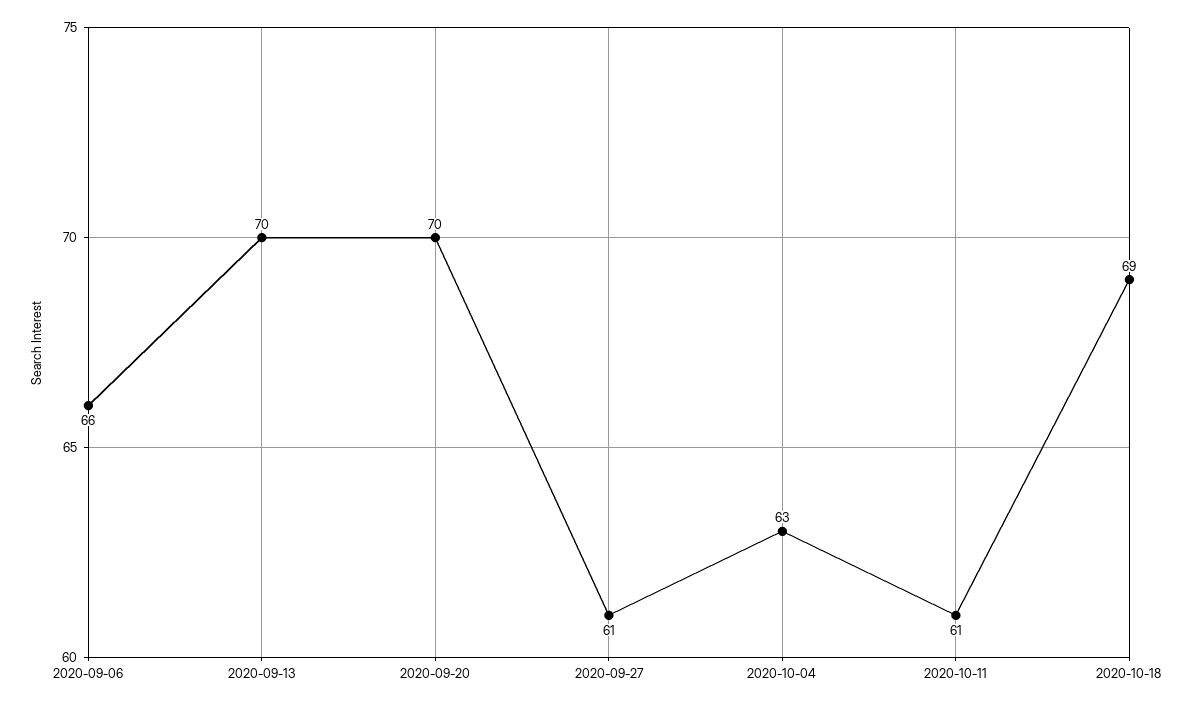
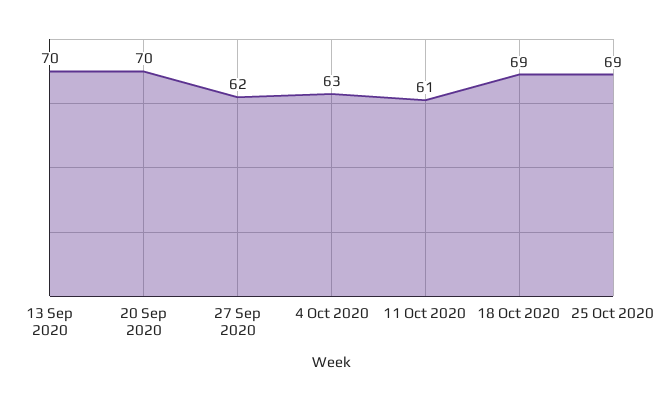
2020-09-06: 66 -> none
2020-09-27: 61 -> 62
25 Oct 2020: none -> 69

